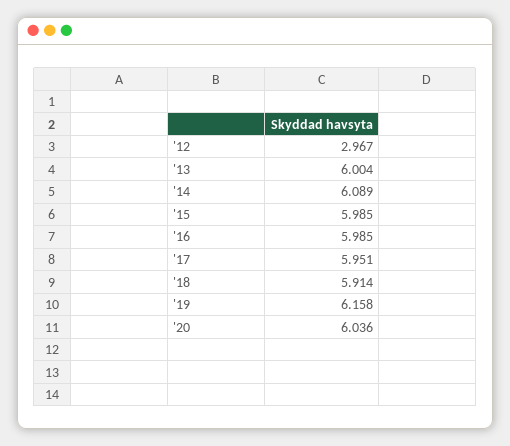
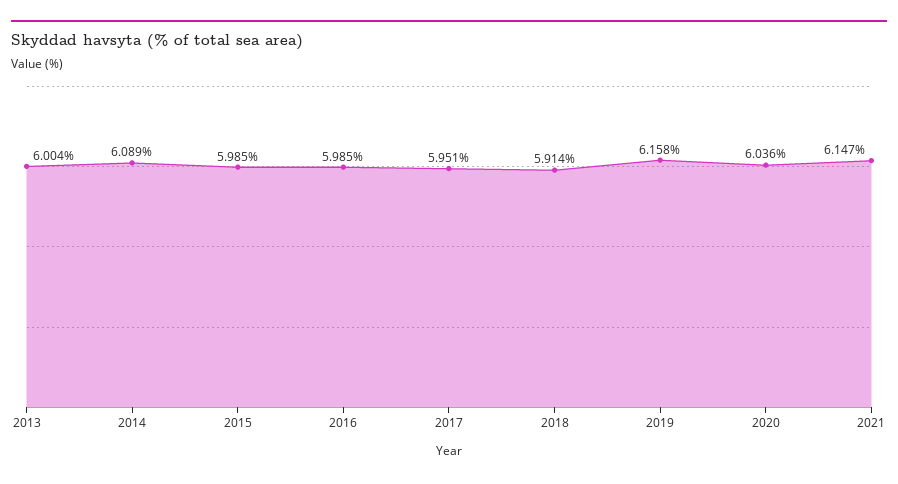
'12: 2.967 -> none
2021: none -> 6.147

